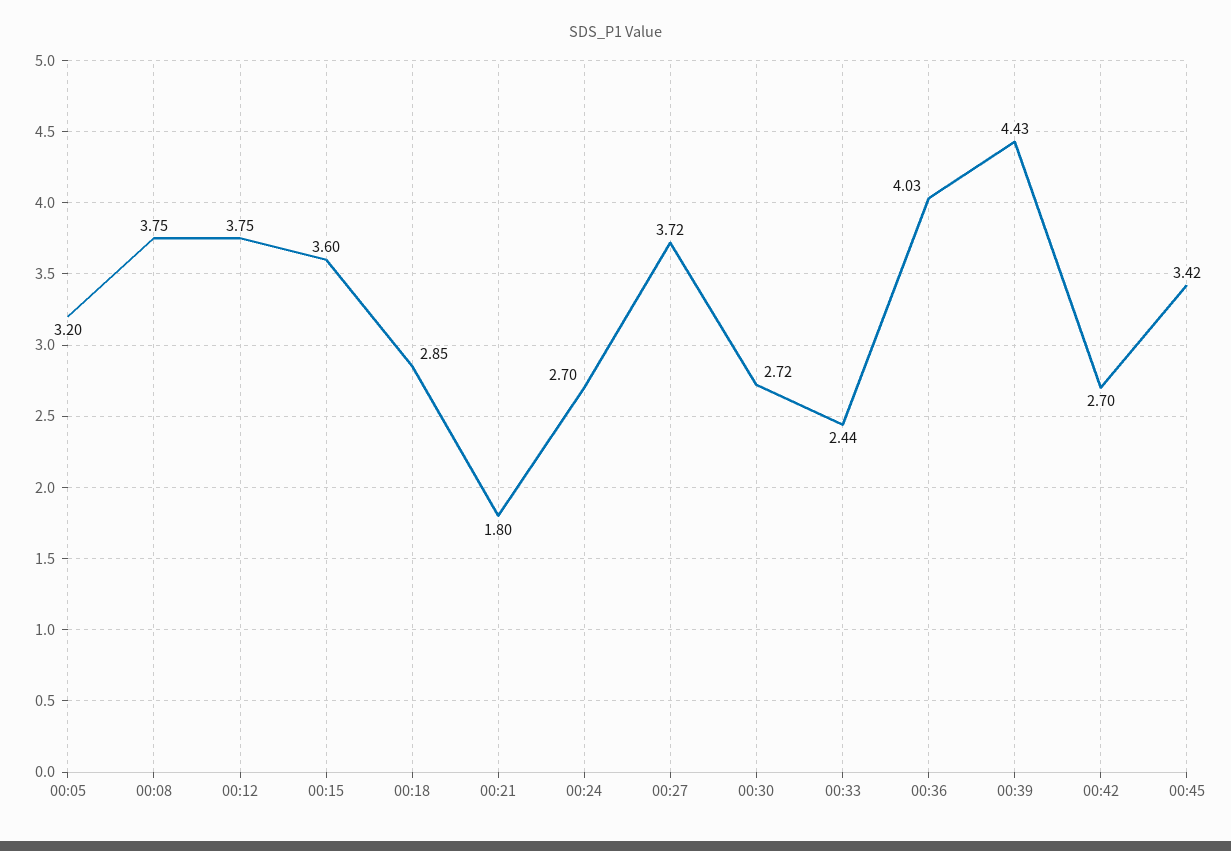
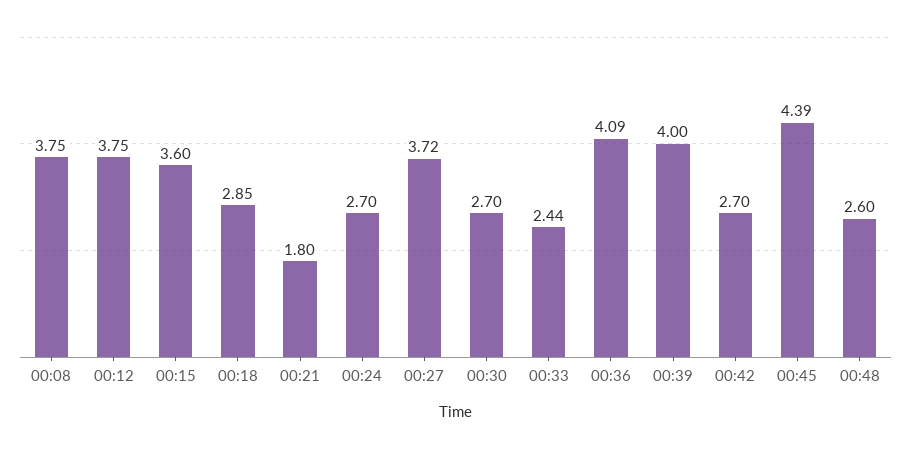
00:05: 3.2 -> none
00:30: 2.72 -> 2.7
00:36: 4.03 -> 4.09
00:39: 4.43 -> 4
00:45: 3.42 -> 4.39
00:48: none -> 2.6

